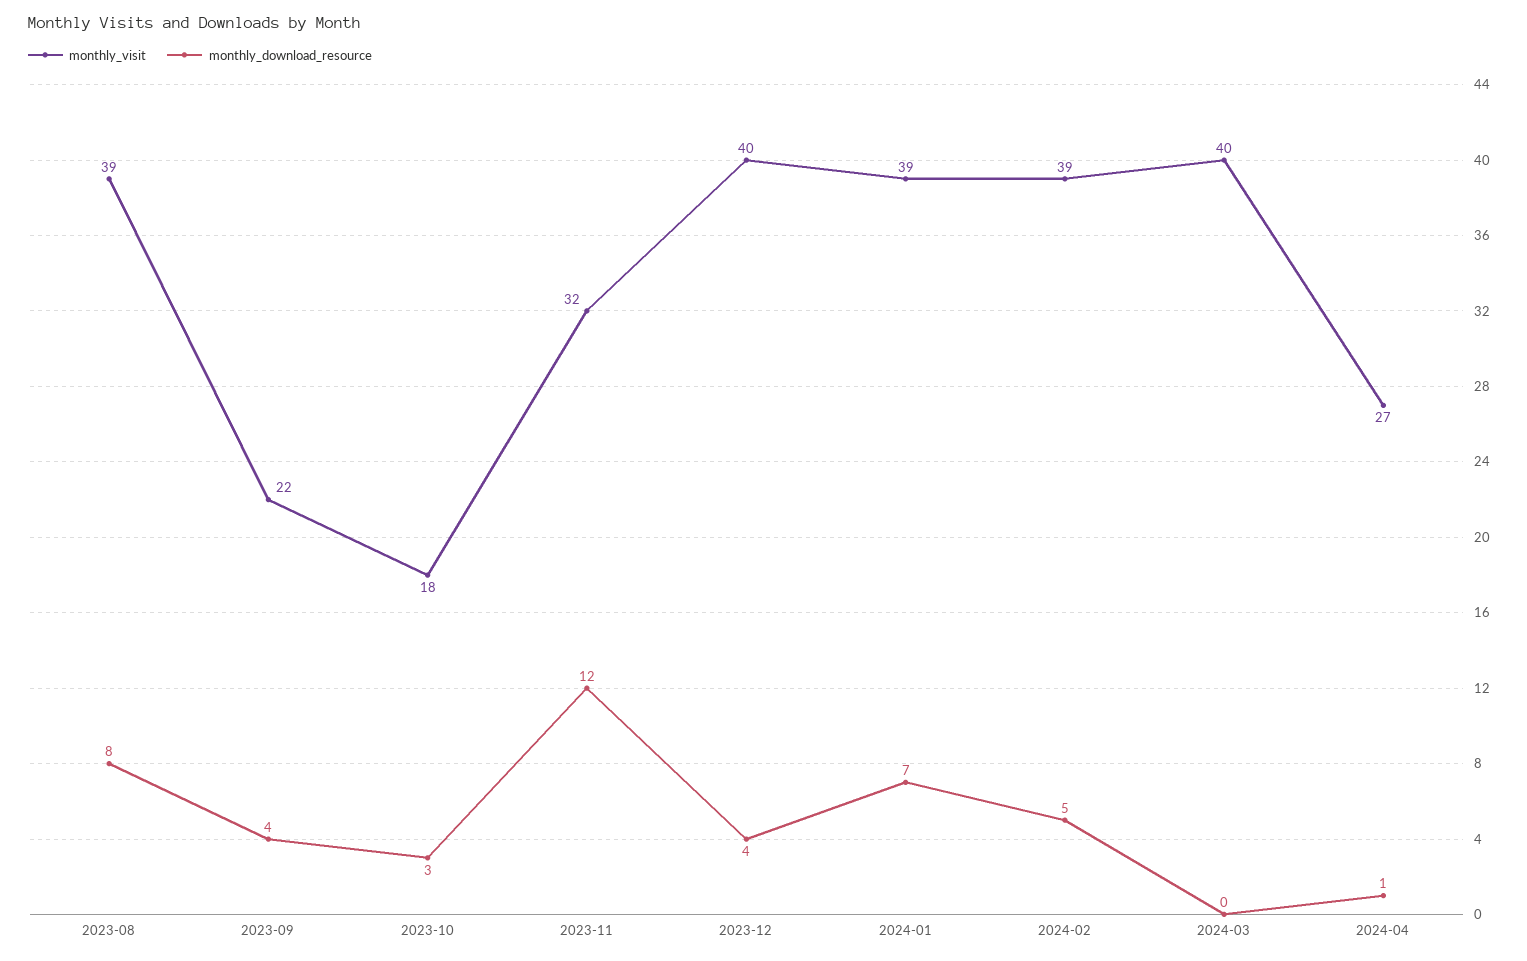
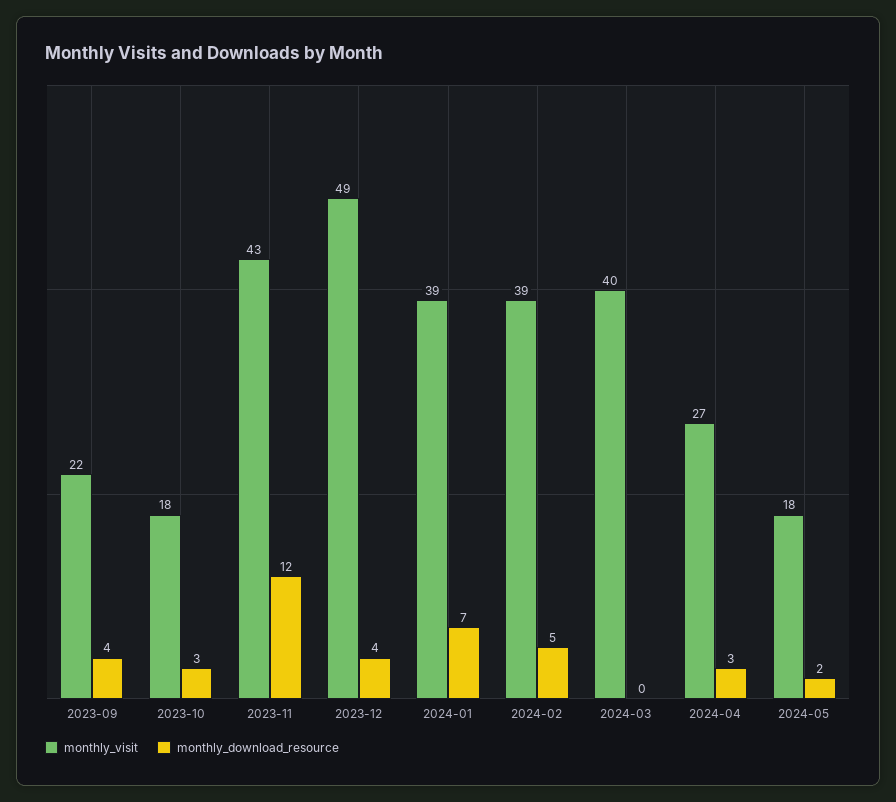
monthly_visit, 2023-08: 39 -> none
monthly_download_resource, 2023-08: 8 -> none
monthly_visit, 2023-11: 32 -> 43
monthly_visit, 2023-12: 40 -> 49
monthly_download_resource, 2024-04: 1 -> 3
monthly_visit, 2024-05: none -> 18
monthly_download_resource, 2024-05: none -> 2

